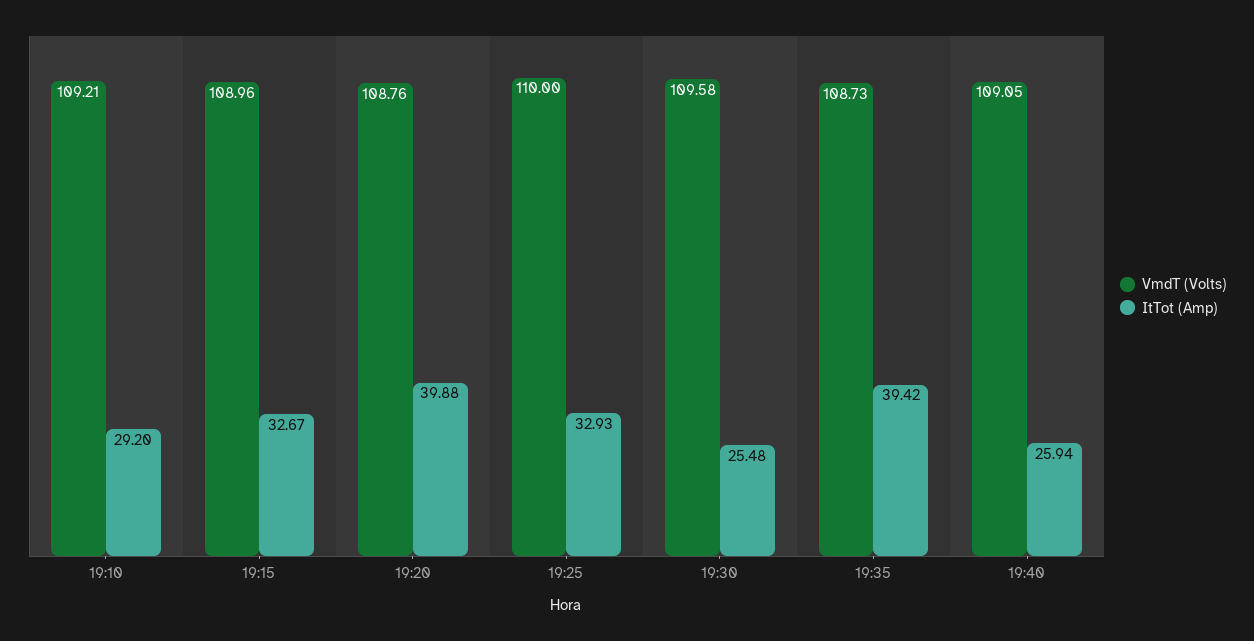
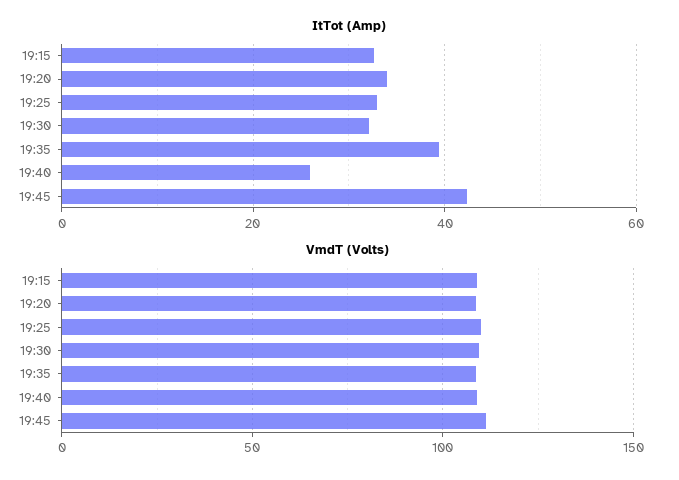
VmdT (Volts), 19:10: 109.21 -> none
ItTot (Amp), 19:10: 29.2 -> none
ItTot (Amp), 19:20: 39.88 -> 34
ItTot (Amp), 19:30: 25.48 -> 32
ItTot (Amp), 19:45: none -> 42
VmdT (Volts), 19:45: none -> 110

